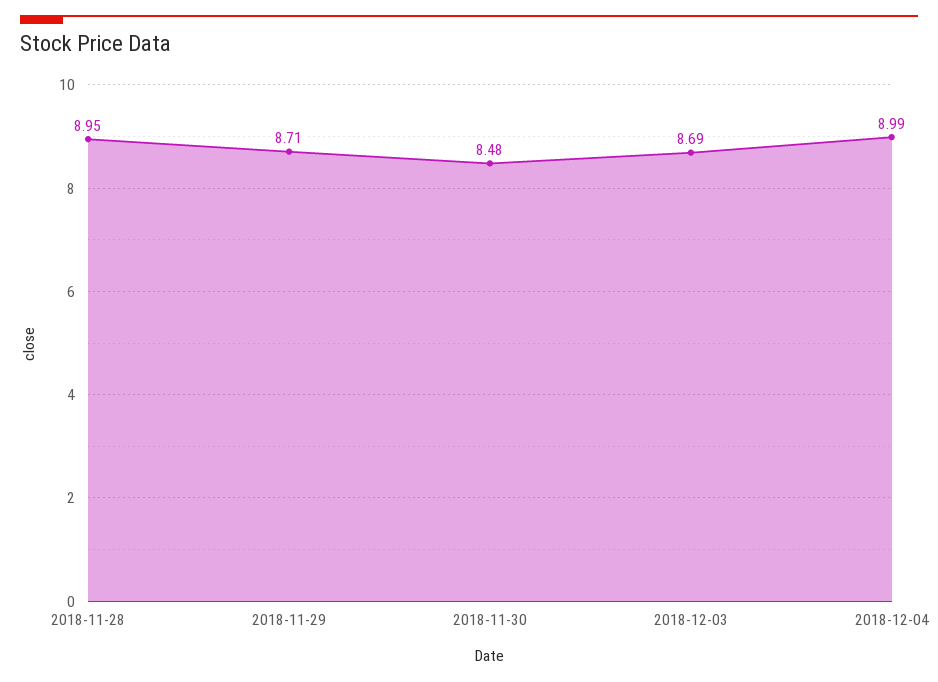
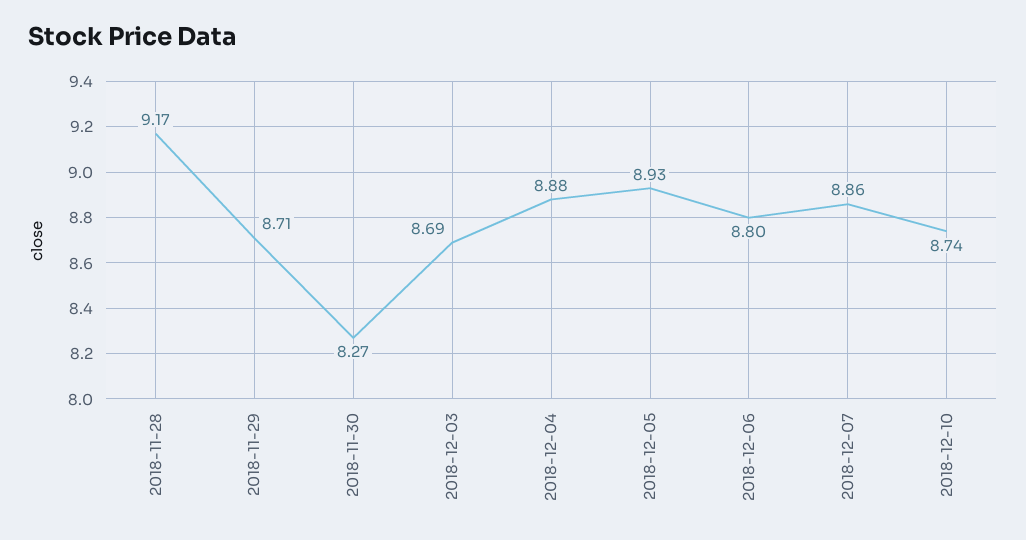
2018-11-28: 8.95 -> 9.17
2018-11-30: 8.48 -> 8.27
2018-12-04: 8.99 -> 8.88
2018-12-05: none -> 8.93
2018-12-06: none -> 8.8
2018-12-07: none -> 8.86
2018-12-10: none -> 8.74

